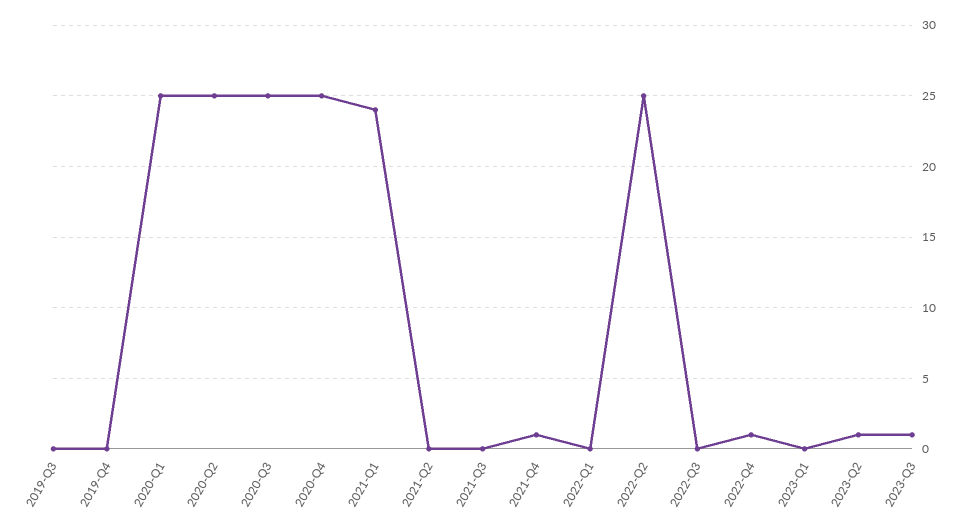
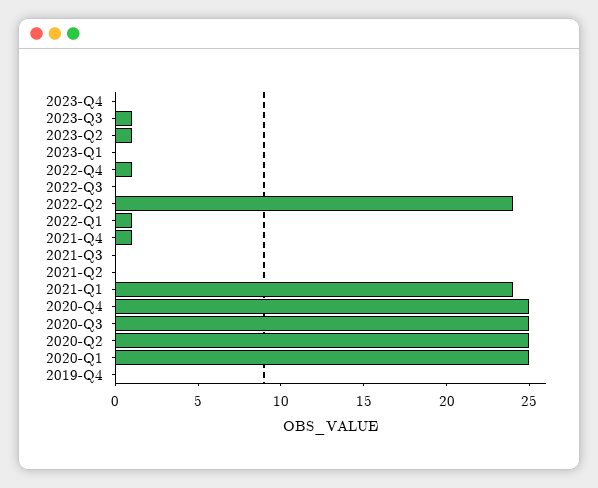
2019-Q3: 0 -> none
2022-Q1: 0 -> 1
2022-Q2: 25 -> 24
2023-Q4: none -> 0

